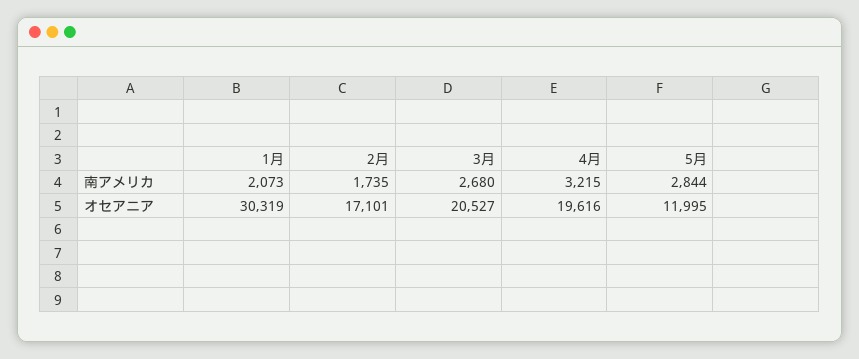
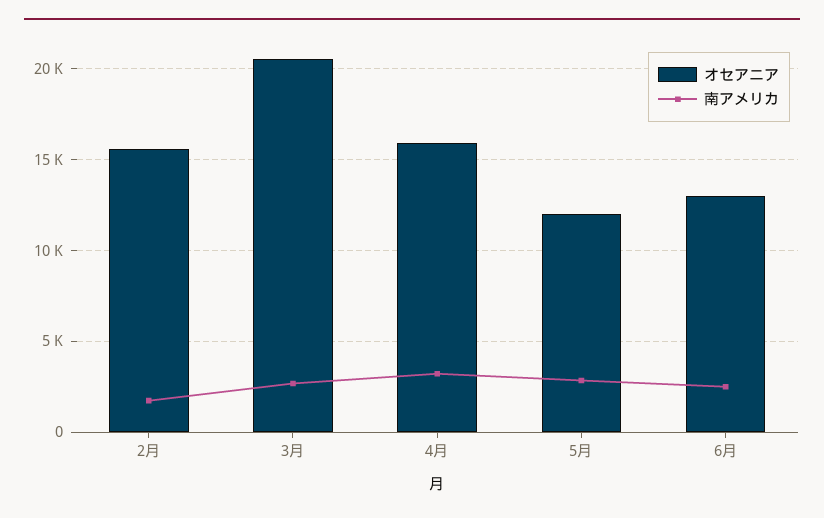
南アメリカ, 1月: 2073 -> none
オセアニア, 1月: 30319 -> none
オセアニア, 2月: 17101 -> 15500
オセアニア, 4月: 19616 -> 16000
オセアニア, 6月: none -> 13000
南アメリカ, 6月: none -> 2500

